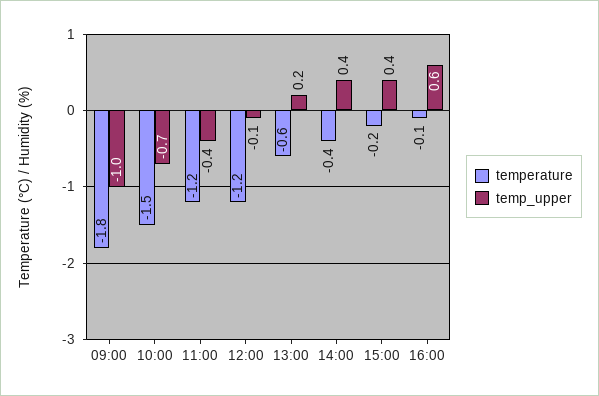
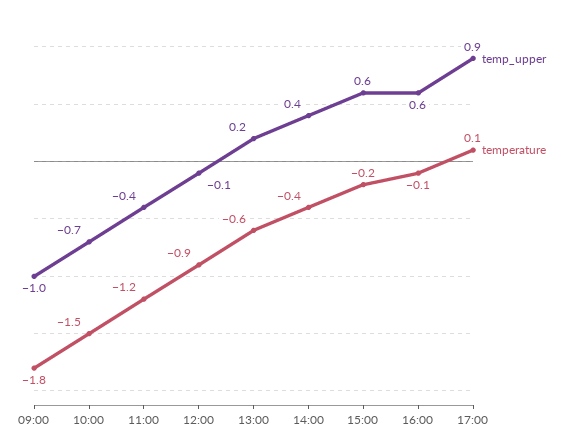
temperature, 12:00: -1.2 -> -0.9
temp_upper, 15:00: 0.4 -> 0.6
temp_upper, 17:00: none -> 0.9
temperature, 17:00: none -> 0.1

